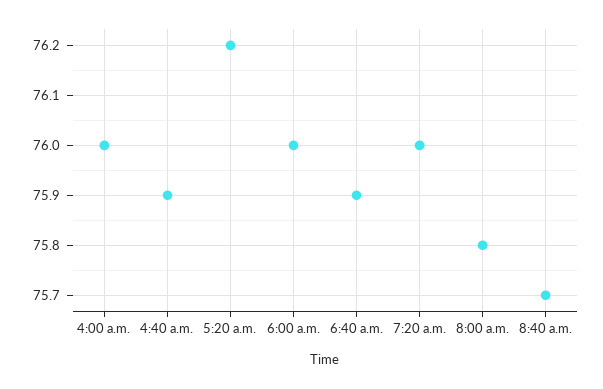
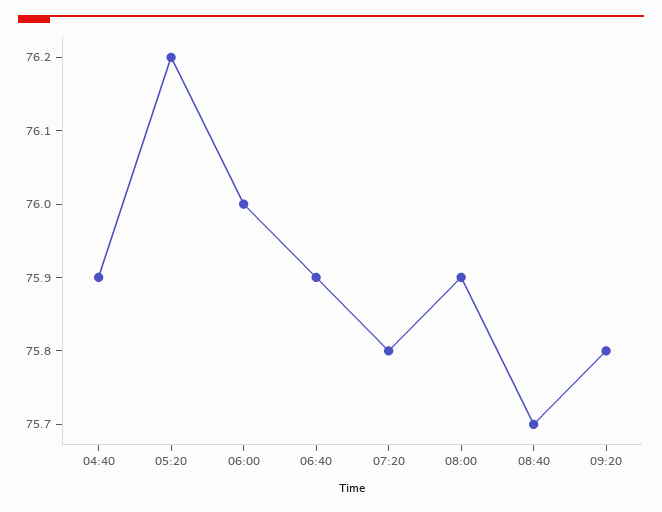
4:00 a.m.: 76 -> none
7:20 a.m.: 76 -> 75.8
8:00 a.m.: 75.8 -> 75.9
09:20: none -> 75.8

